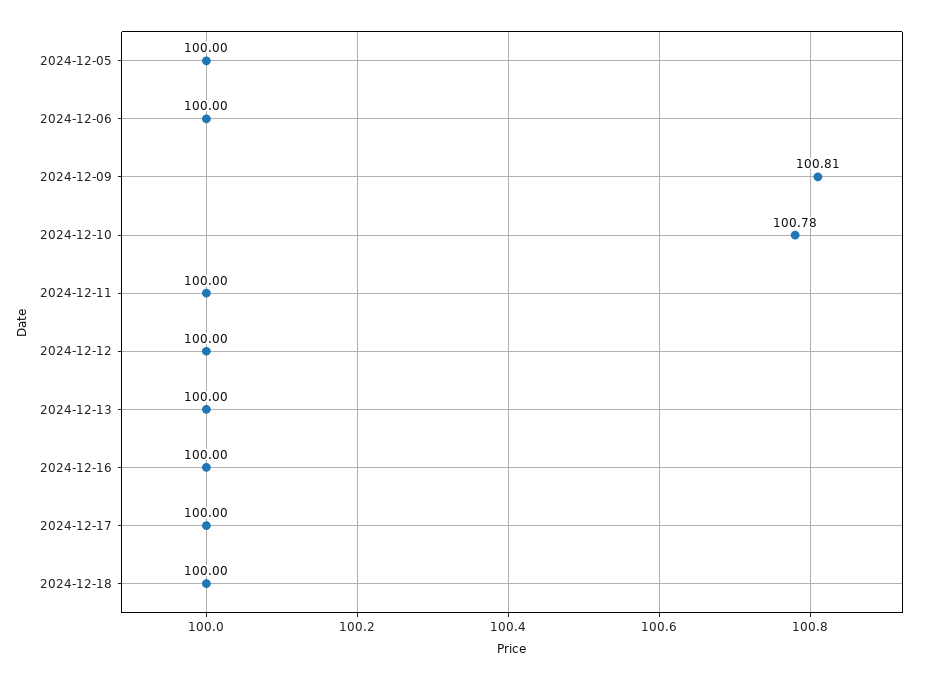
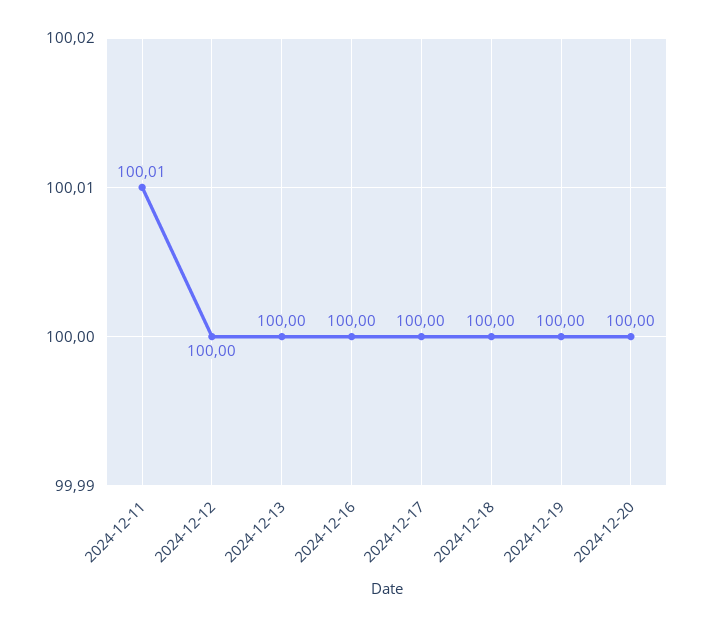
2024-12-05: 100 -> none
2024-12-06: 100 -> none
2024-12-09: 100.81 -> none
2024-12-10: 100.78 -> none
2024-12-11: 100 -> 100.01
2024-12-19: none -> 100
2024-12-20: none -> 100

